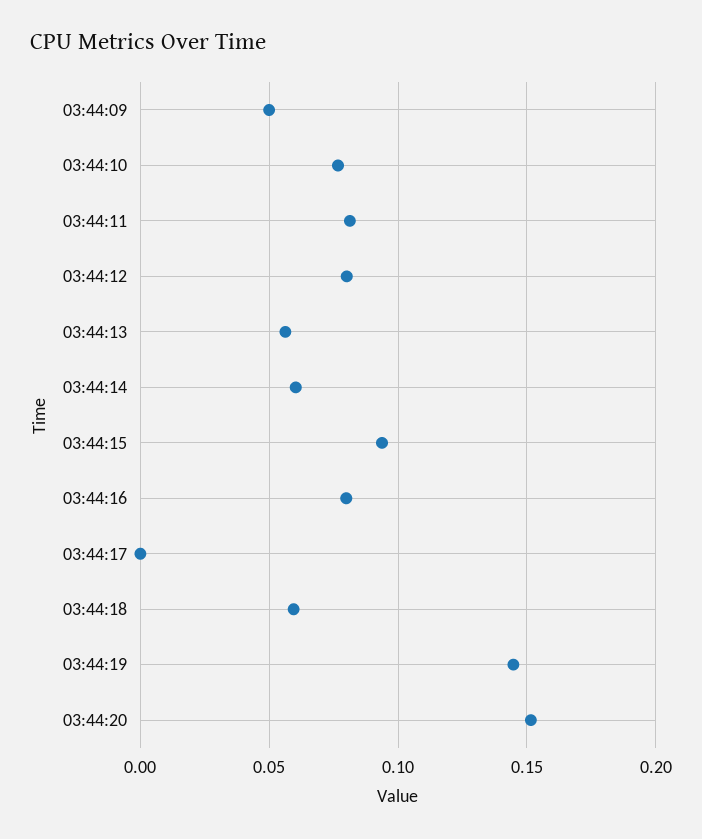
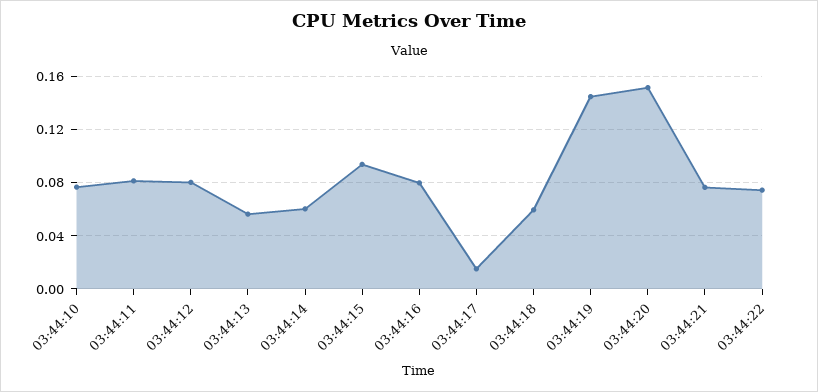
03:44:09: 0.05 -> none
03:44:17: 0 -> 0.015
03:44:21: none -> 0.075
03:44:22: none -> 0.075

